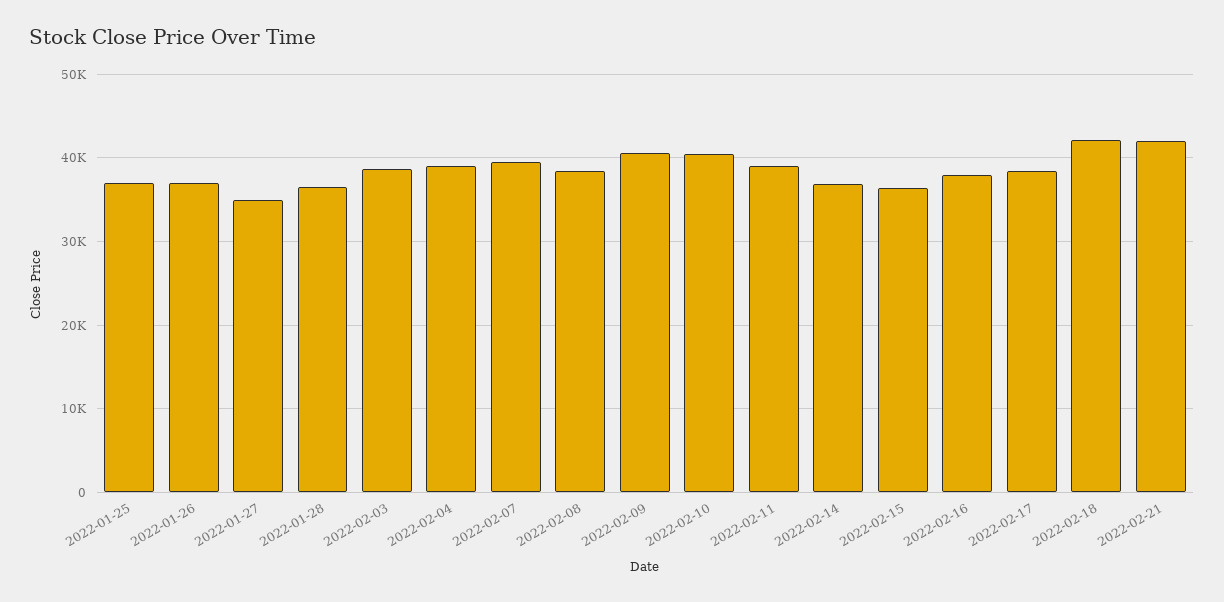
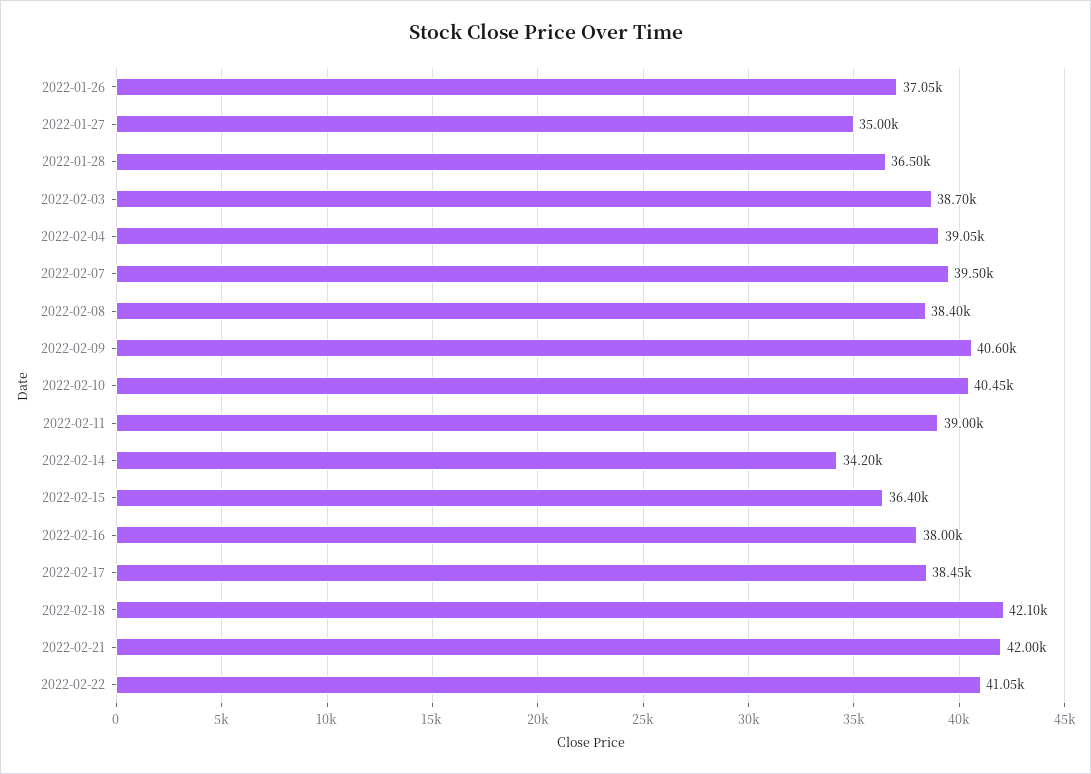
2022-01-25: 37000 -> none
2022-02-14: 37000 -> 34200
2022-02-22: none -> 41050

